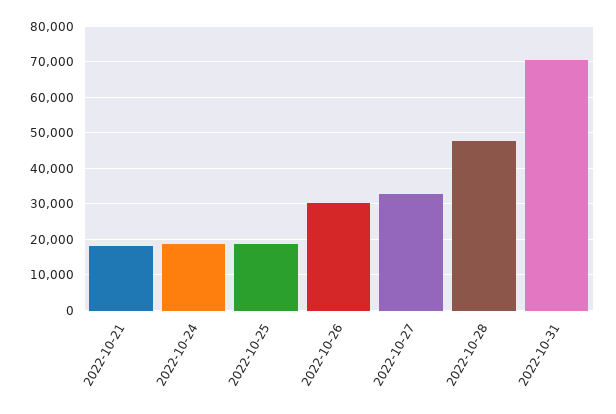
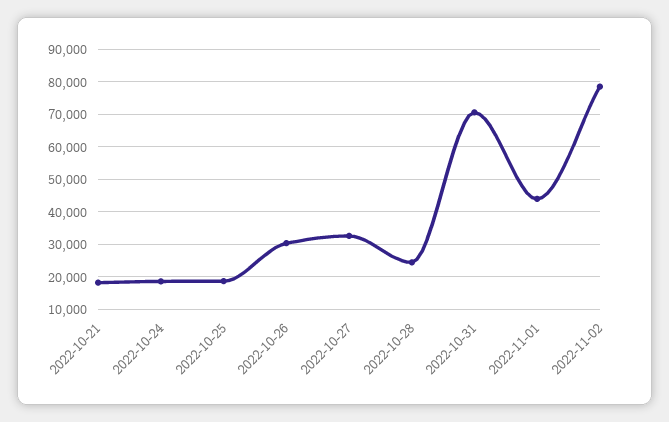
2022-10-28: 48000 -> 24000
2022-11-01: none -> 44000
2022-11-02: none -> 78000

